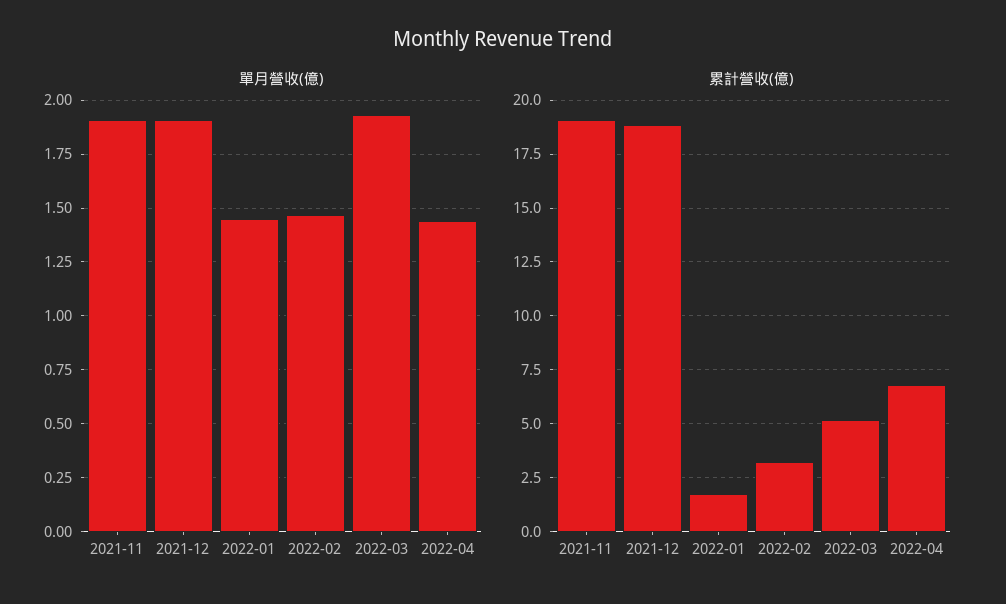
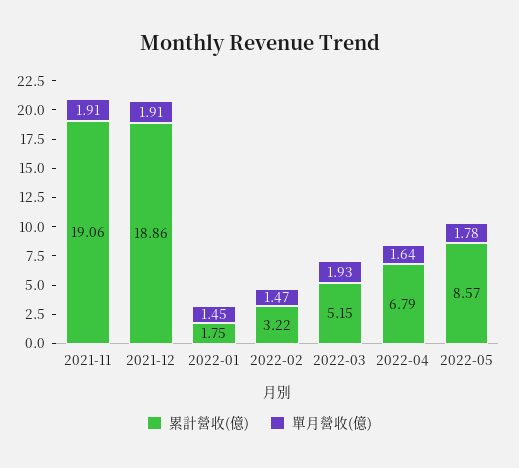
單月營收(億), 2022-04: 1.45 -> 1.64
累計營收(億), 2022-05: none -> 8.57
單月營收(億), 2022-05: none -> 1.78

